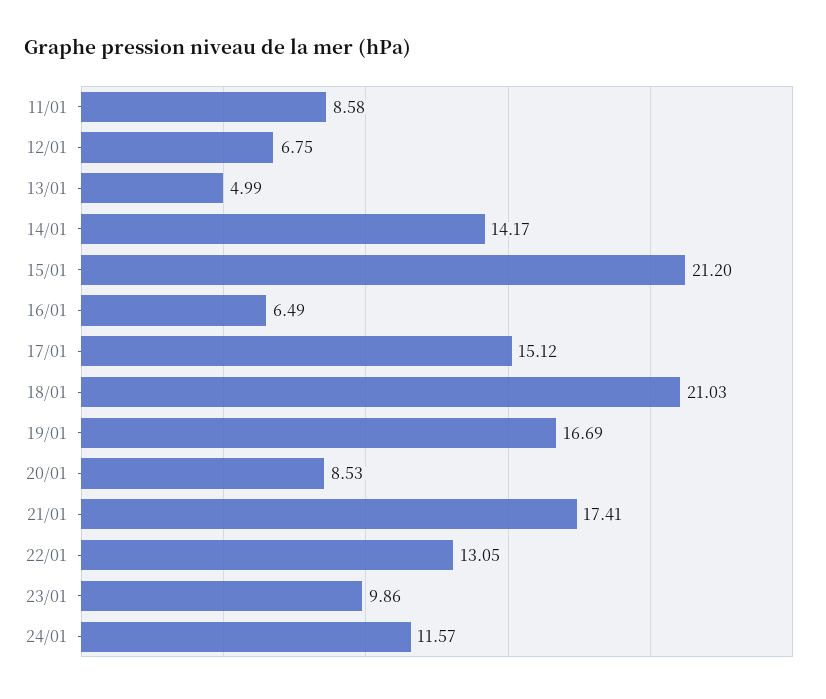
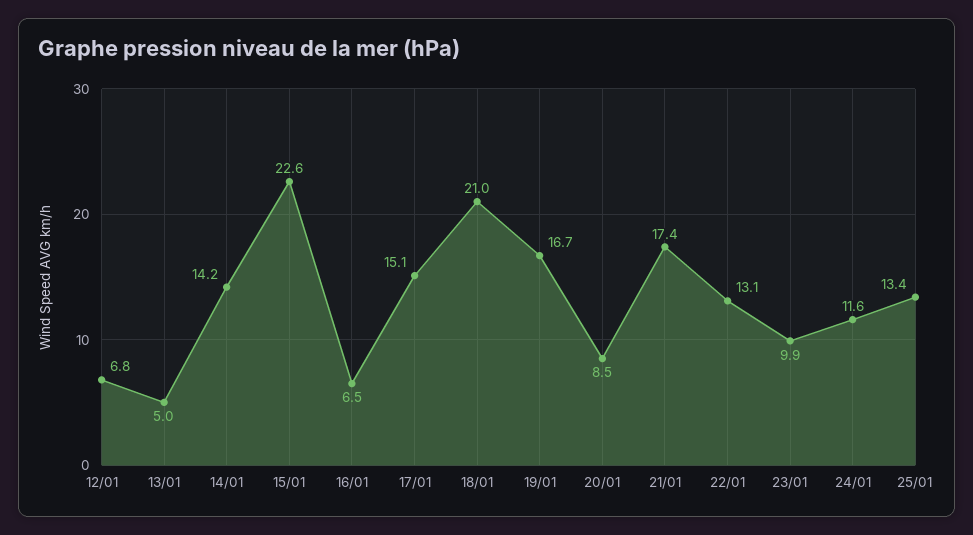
11/01: 8.58 -> none
15/01: 21.2 -> 22.6
25/01: none -> 13.4

